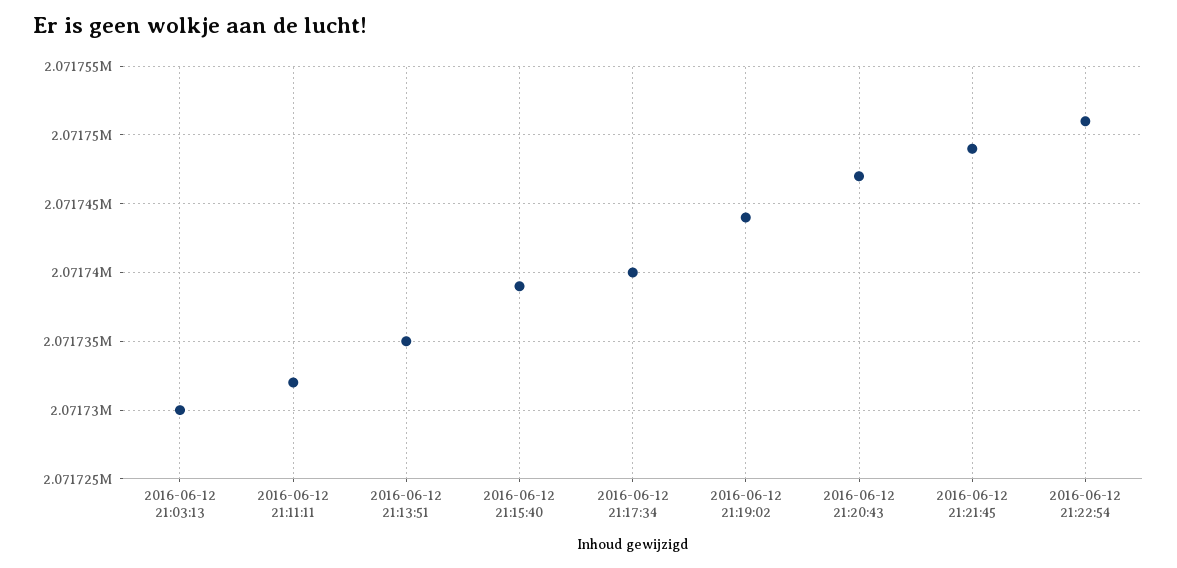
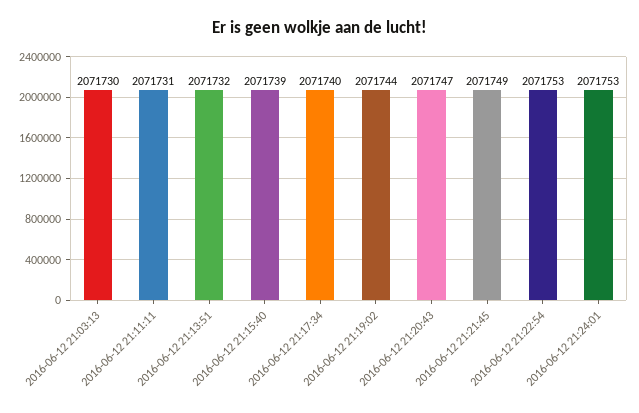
2016-06-12 21:11:11: 2071732 -> 2071731
2016-06-12 21:13:51: 2071735 -> 2071732
2016-06-12 21:22:54: 2071751 -> 2071753
2016-06-12 21:24:01: none -> 2071753

